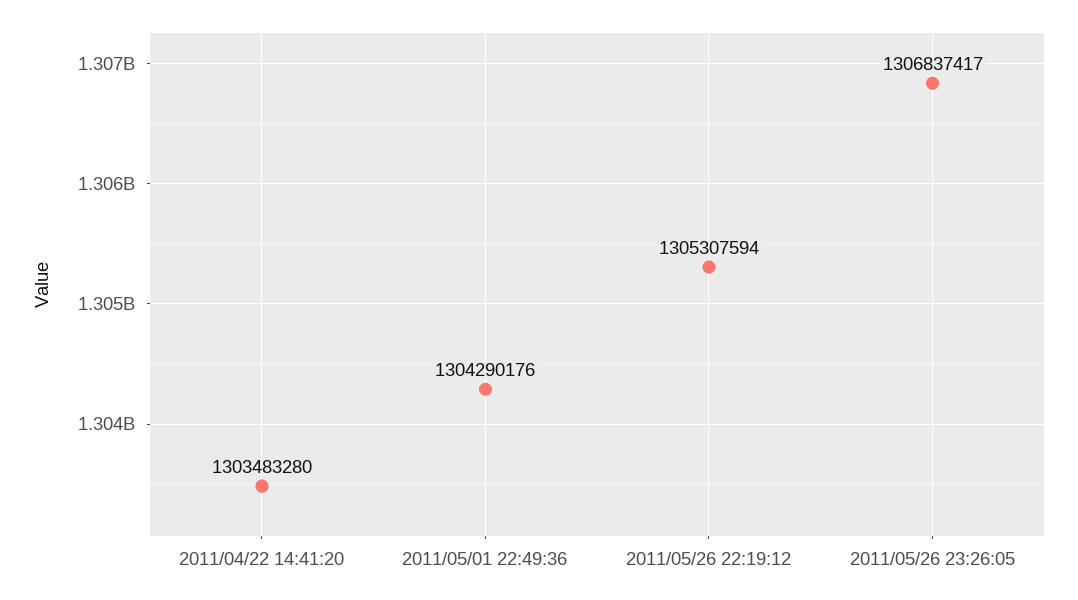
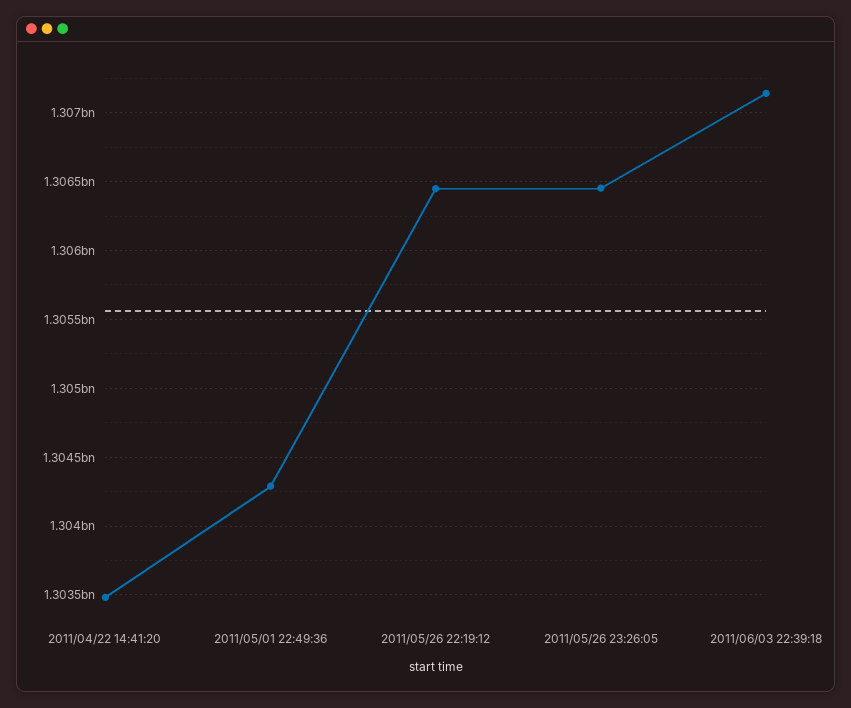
2011/05/26 22:19:12: 1305307594 -> 1306450000
2011/05/26 23:26:05: 1306837417 -> 1306450000
2011/06/03 22:39:18: none -> 1307150000

